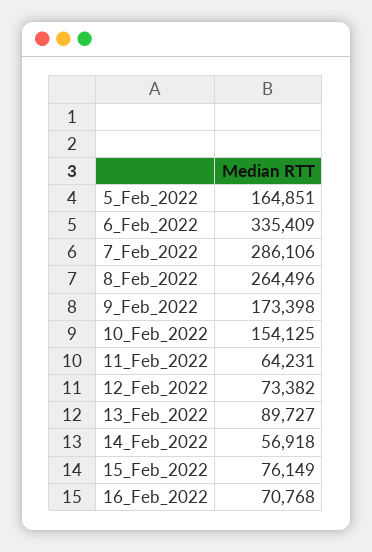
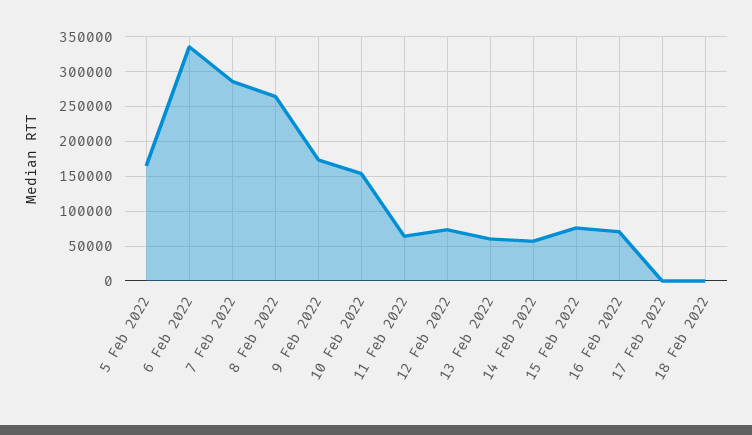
13_Feb_2022: 89727 -> 60000
17 Feb 2022: none -> 0
18 Feb 2022: none -> 0

